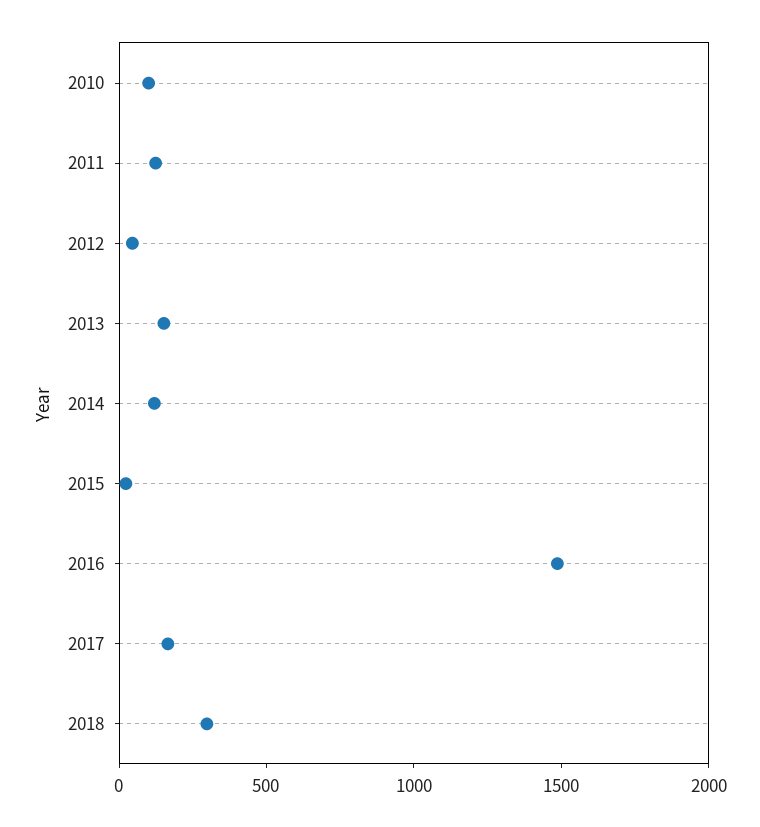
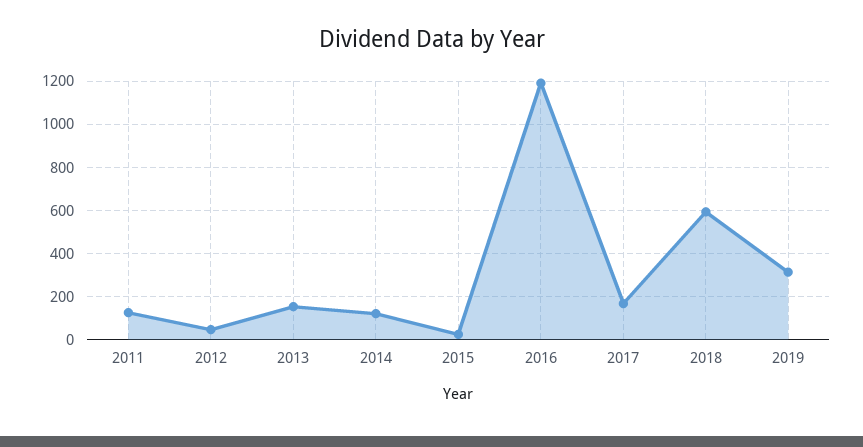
2010: 100 -> none
2016: 1500 -> 1200
2018: 300 -> 600
2019: none -> 300

